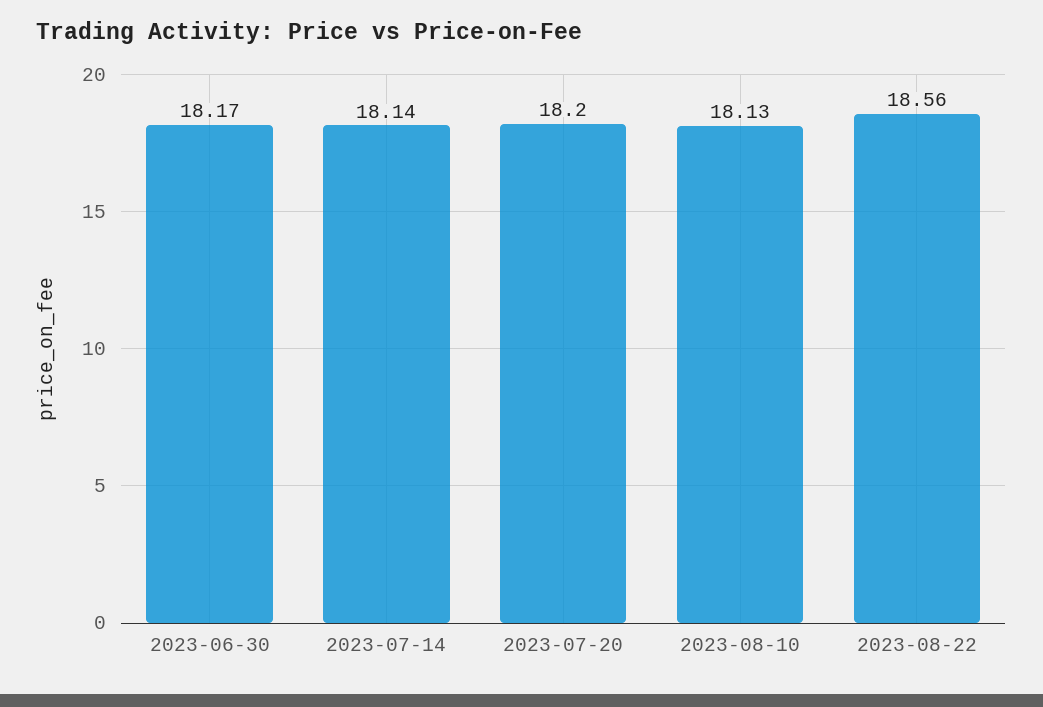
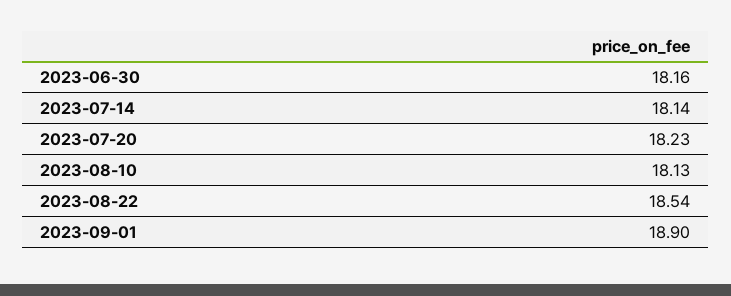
2023-06-30: 18.17 -> 18.16
2023-07-20: 18.2 -> 18.23
2023-08-22: 18.56 -> 18.54
2023-09-01: none -> 18.9

